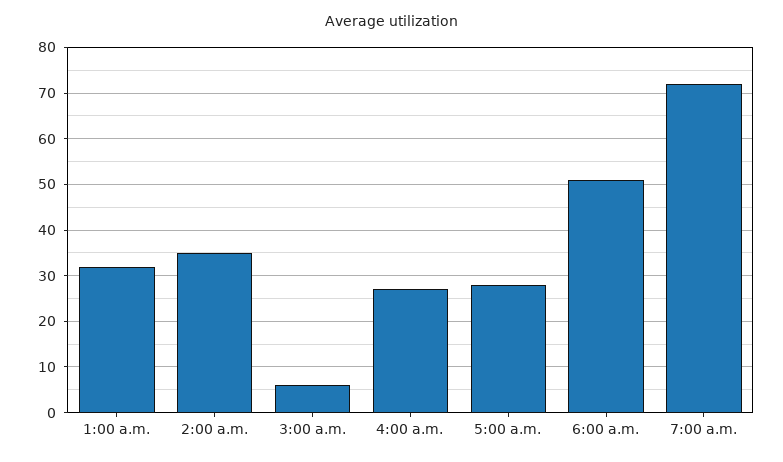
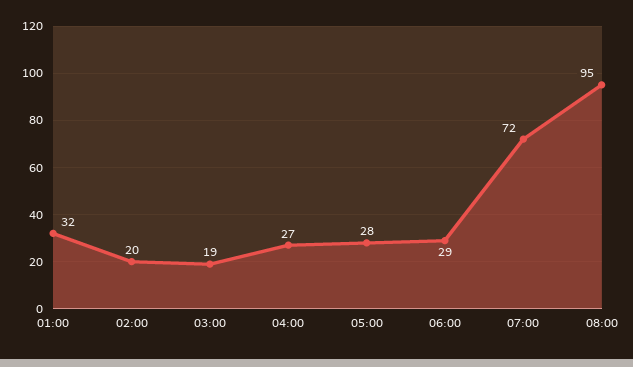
2:00 a.m.: 35 -> 20
3:00 a.m.: 5 -> 19
6:00 a.m.: 50 -> 29
08:00: none -> 95

